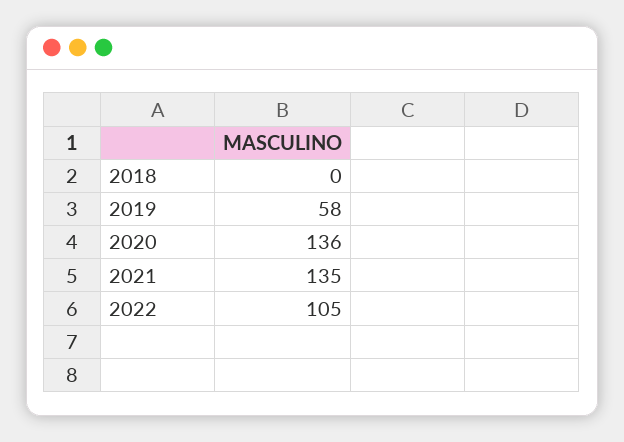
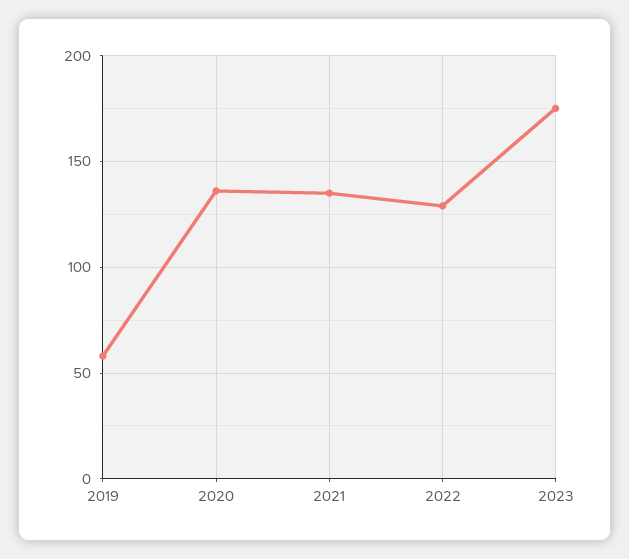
2018: 0 -> none
2022: 105 -> 130
2023: none -> 175

